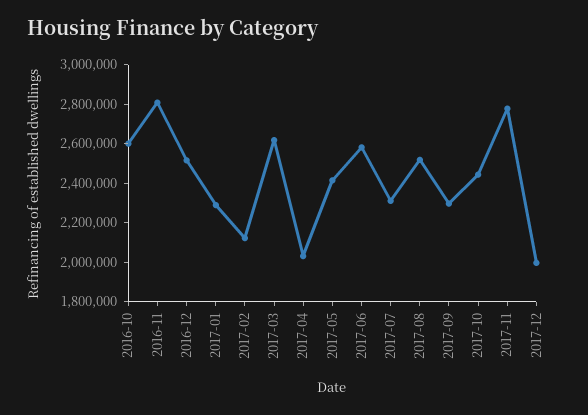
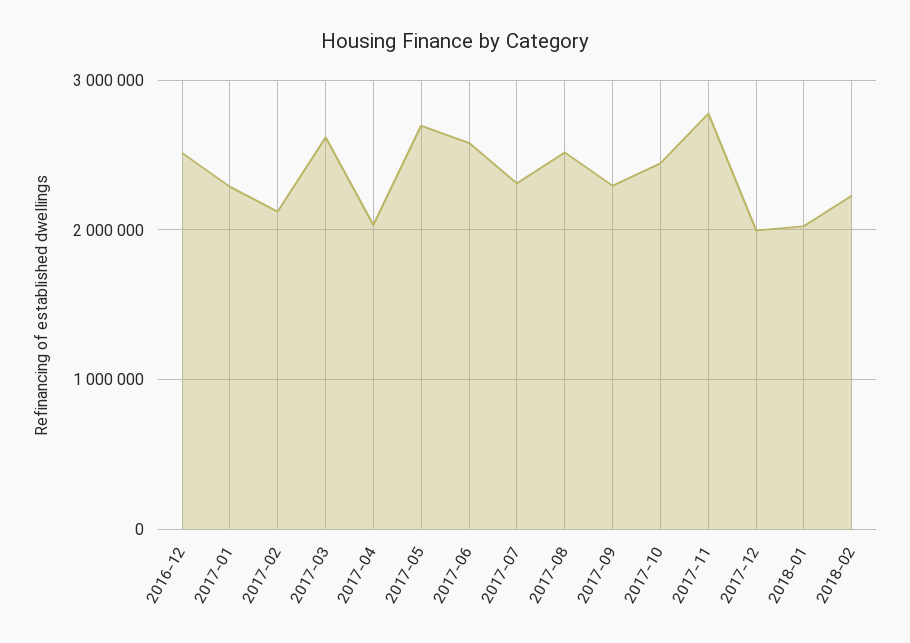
2016-10: 2600000 -> none
2016-11: 2800000 -> none
2017-05: 2400000 -> 2700000
2018-01: none -> 2000000
2018-02: none -> 2200000

